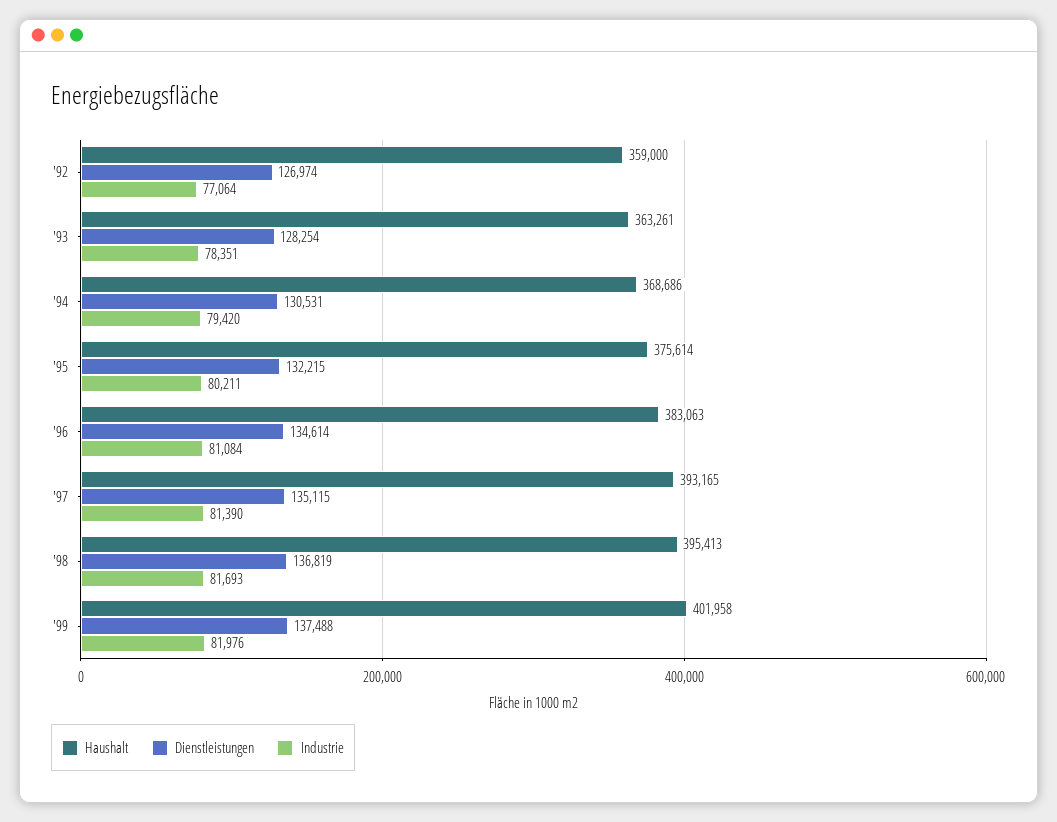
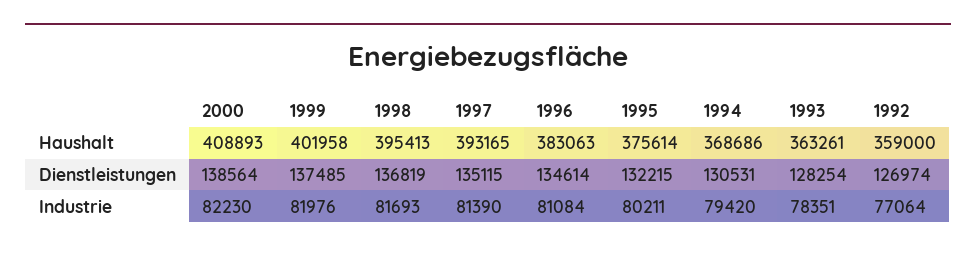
Dienstleistungen, '99: 137488 -> 137485
Haushalt, 2000: none -> 408893
Dienstleistungen, 2000: none -> 138564
Industrie, 2000: none -> 82230

